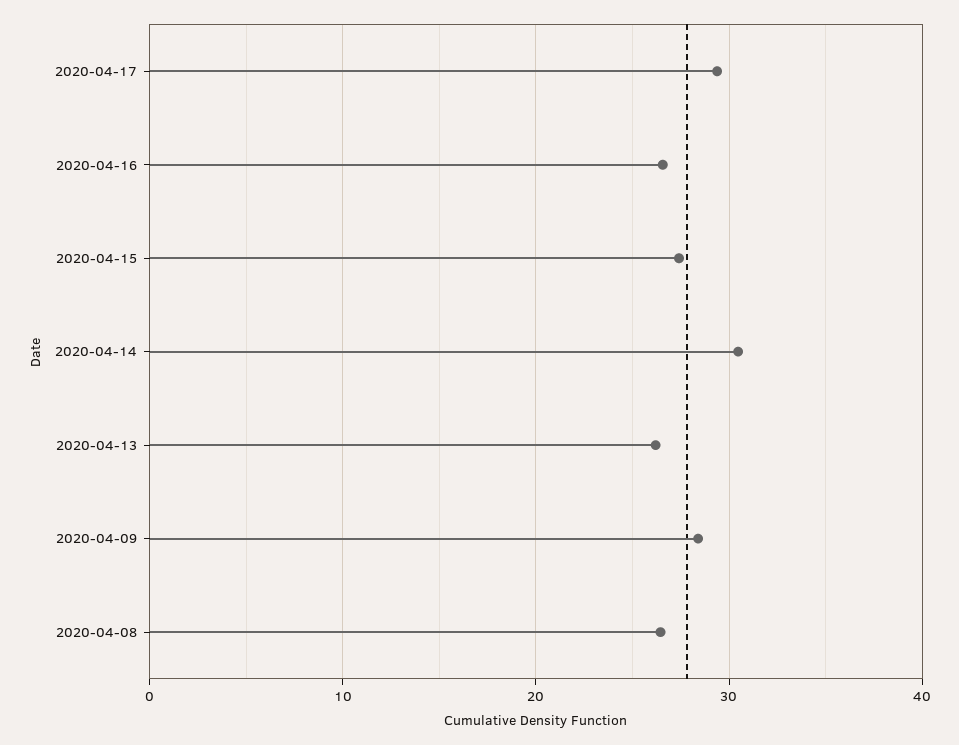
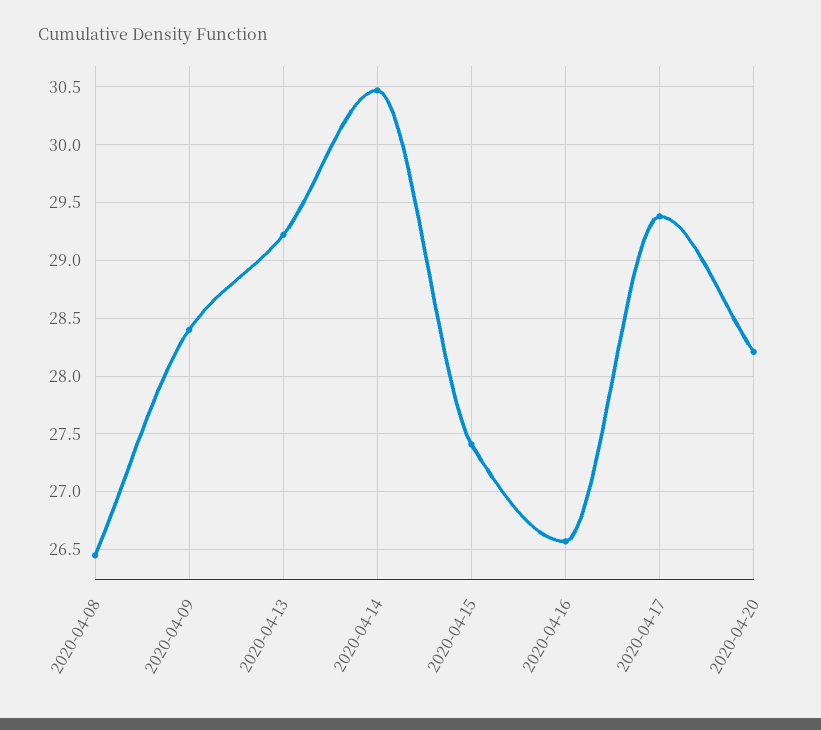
2020-04-13: 26 -> 29.2
2020-04-20: none -> 28.2

